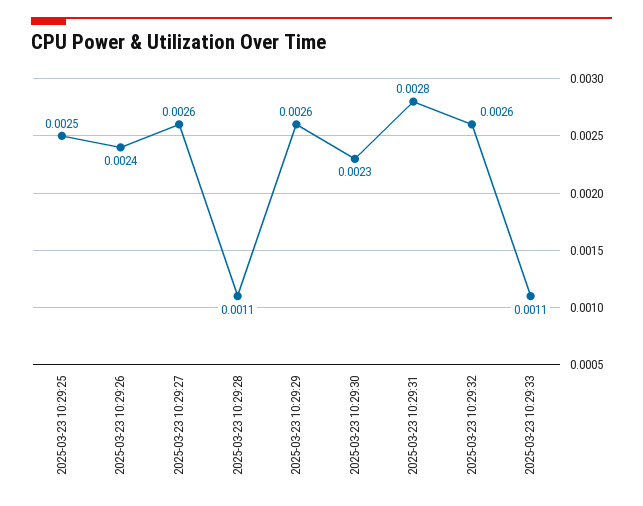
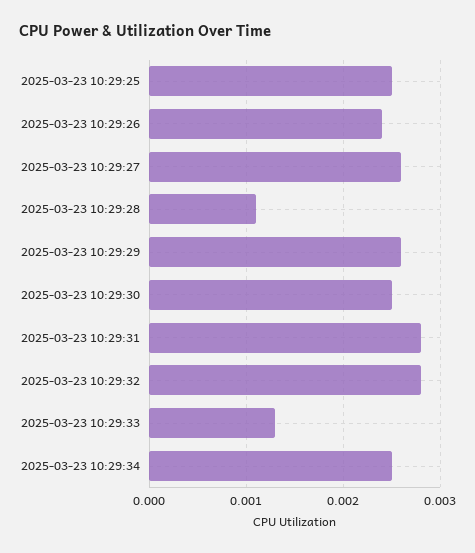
2025-03-23 10:29:30: 0.0023 -> 0.0025
2025-03-23 10:29:32: 0.0026 -> 0.0028
2025-03-23 10:29:33: 0.0011 -> 0.0013
2025-03-23 10:29:34: none -> 0.0025

